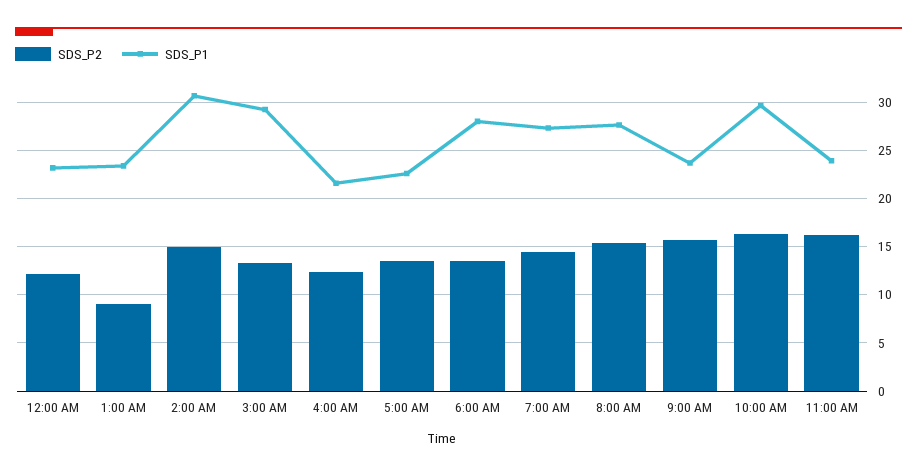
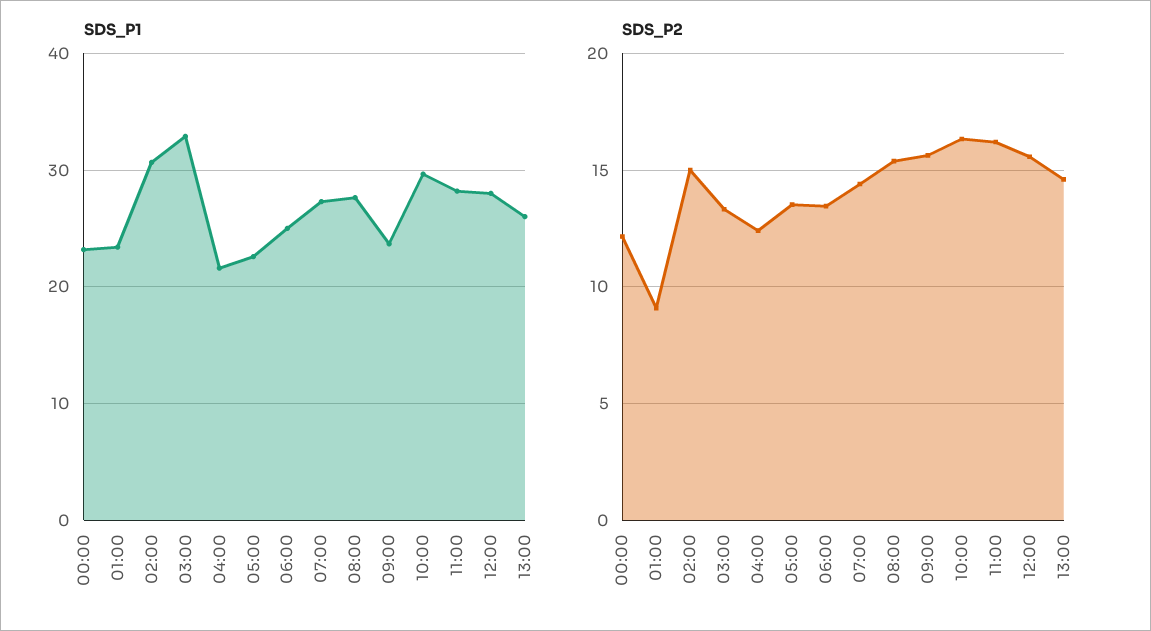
SDS_P1, 3:00 AM: 29 -> 33
SDS_P1, 6:00 AM: 28 -> 25
SDS_P1, 11:00 AM: 24 -> 28
SDS_P1, 12:00: none -> 28
SDS_P1, 13:00: none -> 26
SDS_P2, 12:00: none -> 15.5
SDS_P2, 13:00: none -> 14.5

